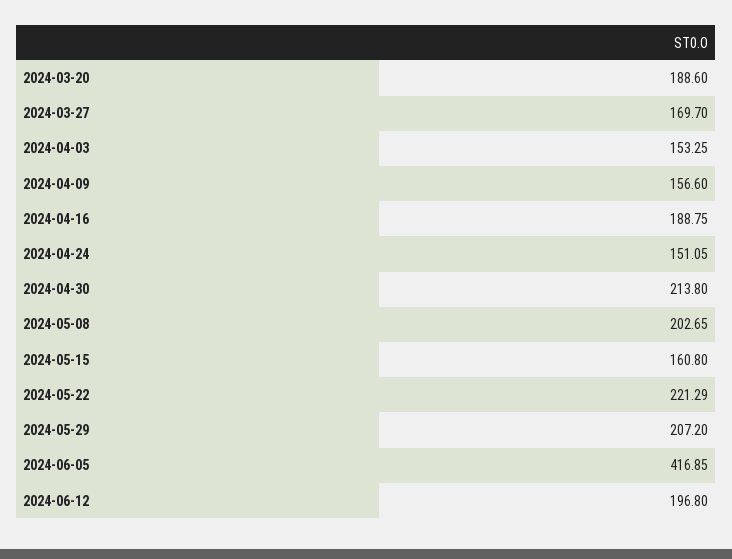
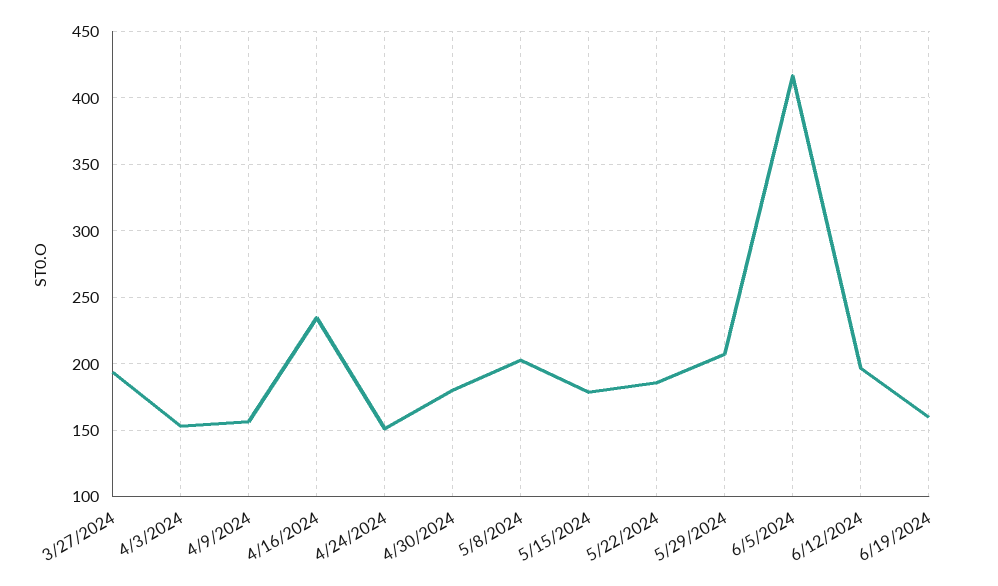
2024-03-20: 188.6 -> none
2024-03-27: 169.7 -> 195
2024-04-16: 188.75 -> 235
2024-04-30: 213.8 -> 180
2024-05-15: 160.8 -> 180
2024-05-22: 221.29 -> 185
6/19/2024: none -> 160

